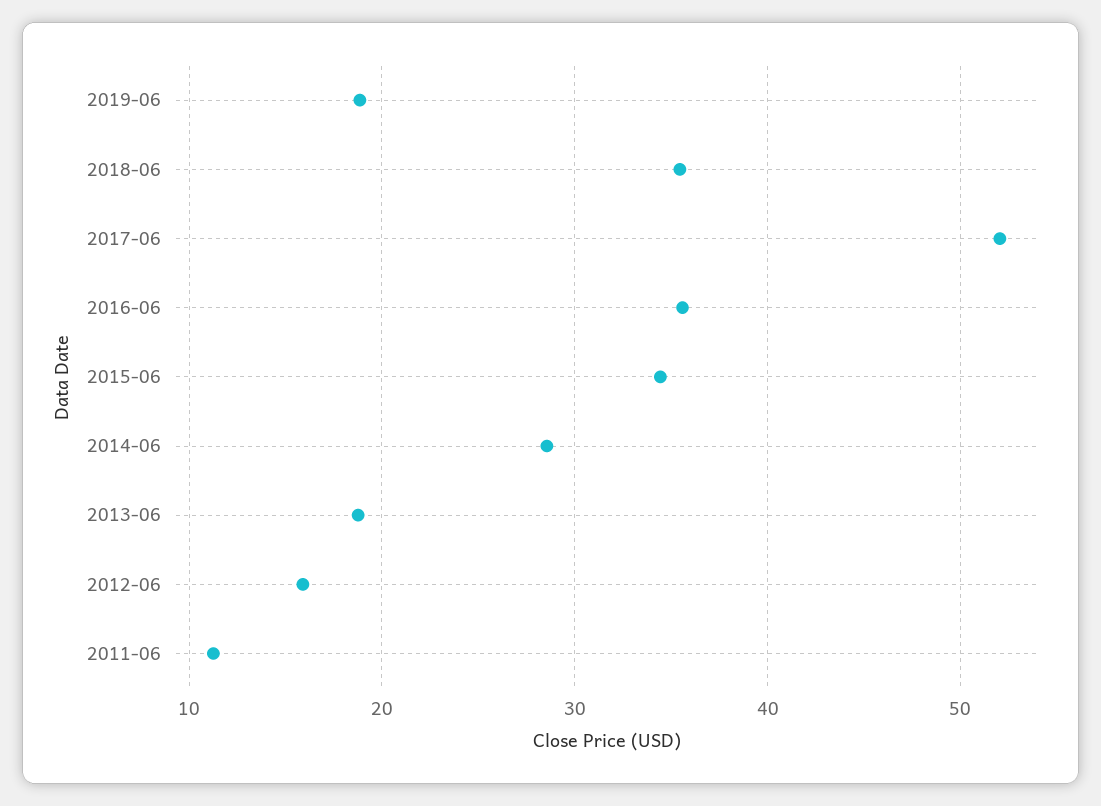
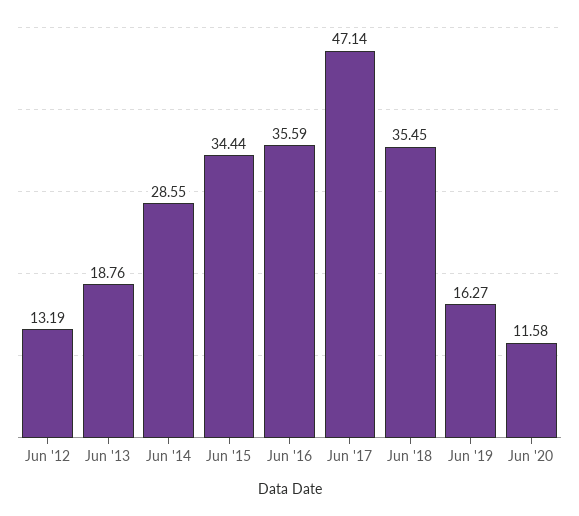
2019-06: 19 -> 16.27
2017-06: 52 -> 47.14
2012-06: 16 -> 13.19
2011-06: 11 -> none
Jun '20: none -> 11.58

